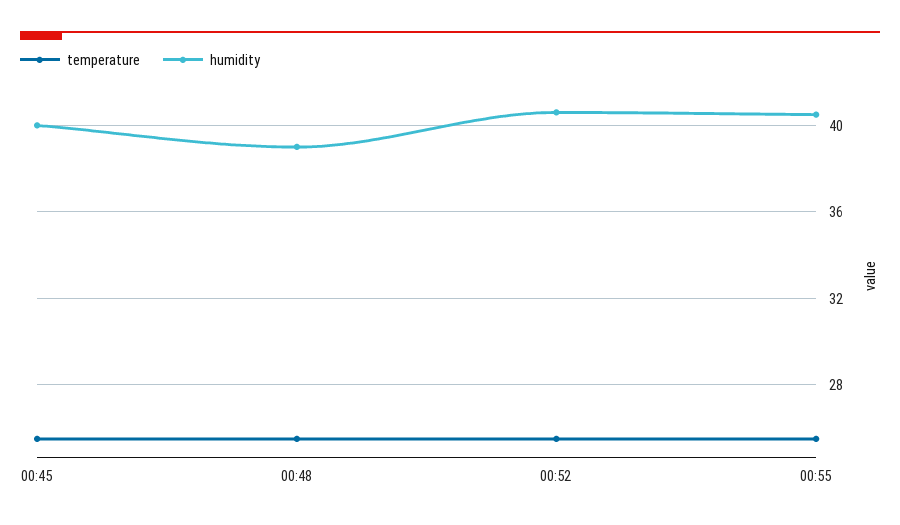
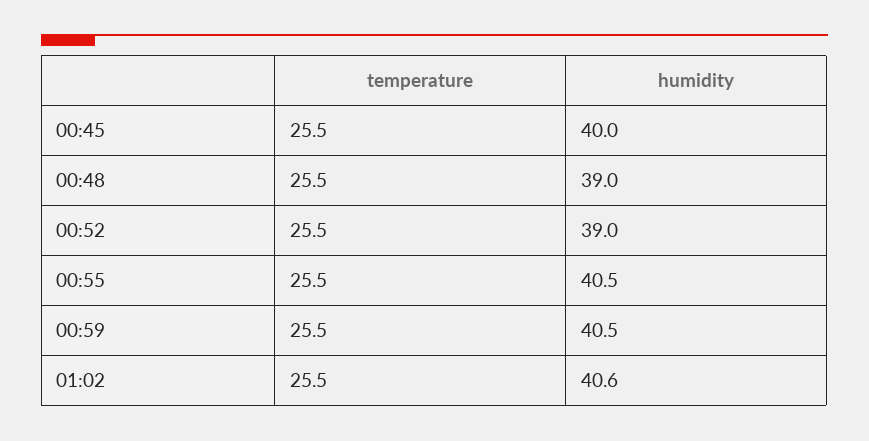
humidity, 00:52: 40.5 -> 39
temperature, 00:59: none -> 25.5
humidity, 00:59: none -> 40.5
temperature, 01:02: none -> 25.5
humidity, 01:02: none -> 40.6

